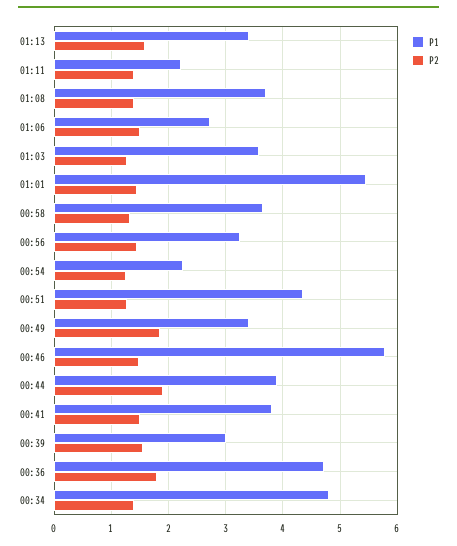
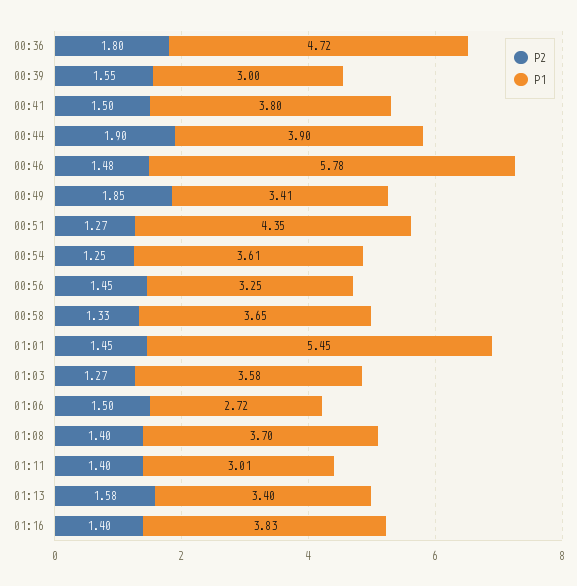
P1, 01:11: 2.2 -> 3.01
P1, 00:54: 2.2 -> 3.61
P1, 00:34: 4.8 -> none
P2, 00:34: 1.4 -> none
P2, 01:16: none -> 1.4
P1, 01:16: none -> 3.83

